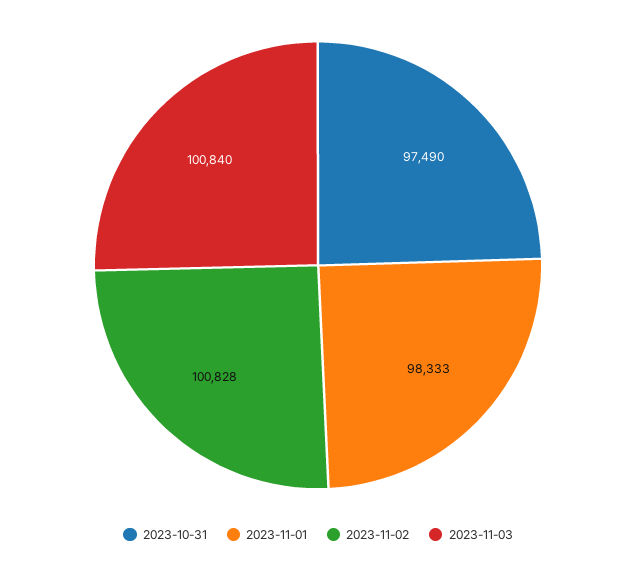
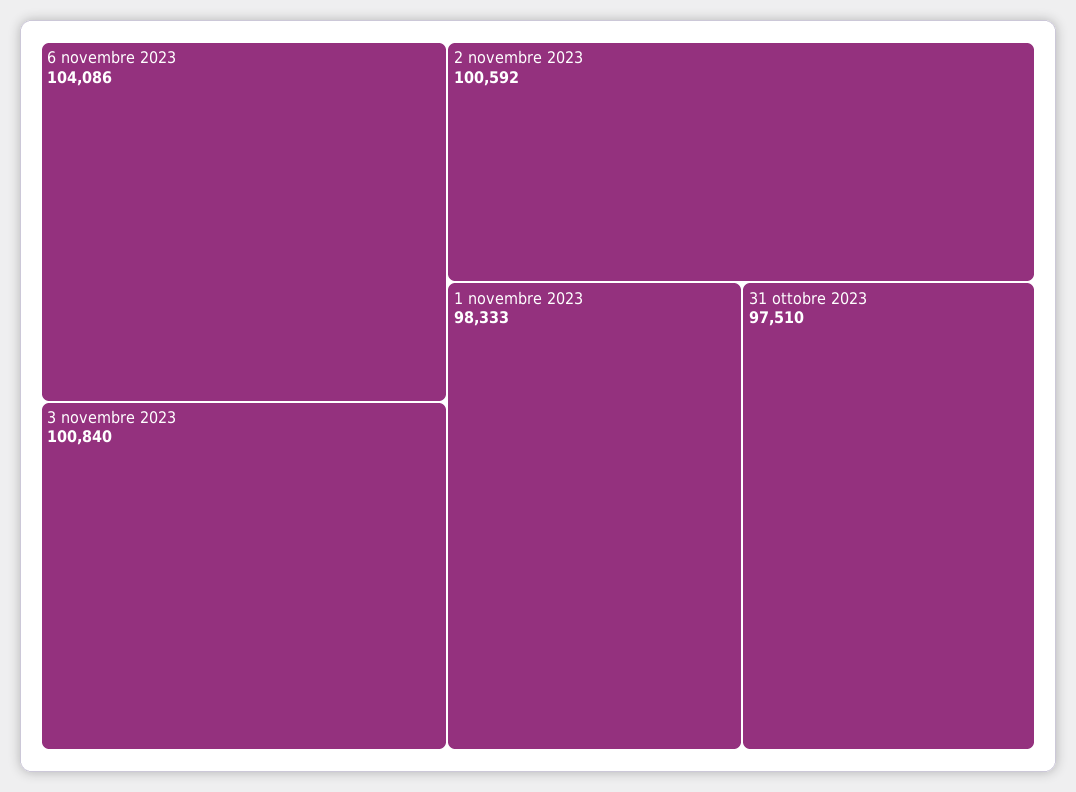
2023-10-31: 97490 -> 97510
2023-11-02: 100828 -> 100592
6 novembre 2023: none -> 104086

